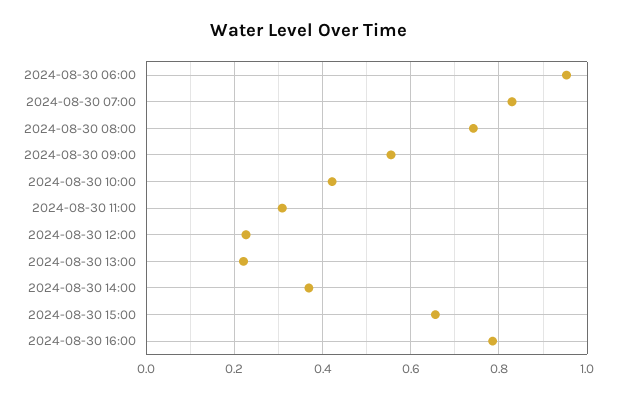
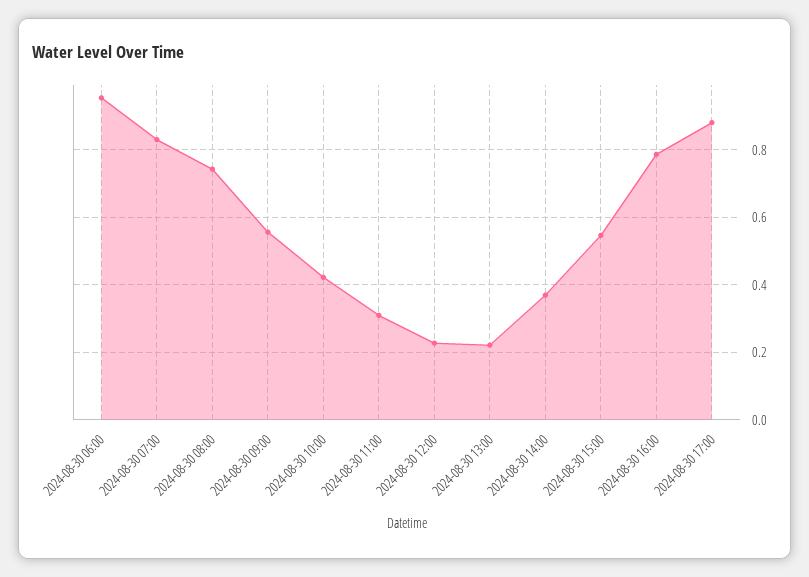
2024-08-30 15:00: 0.66 -> 0.54
2024-08-30 17:00: none -> 0.88

